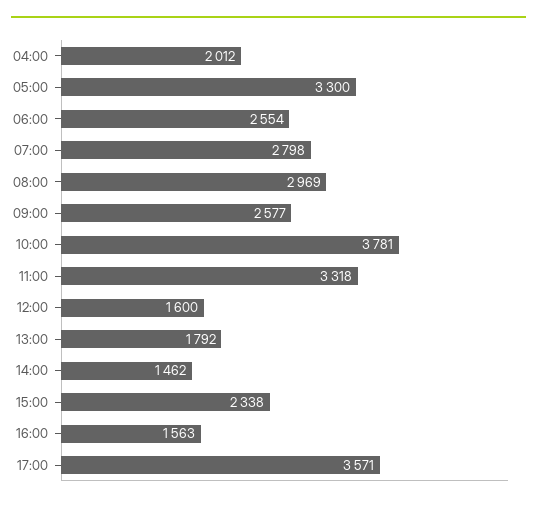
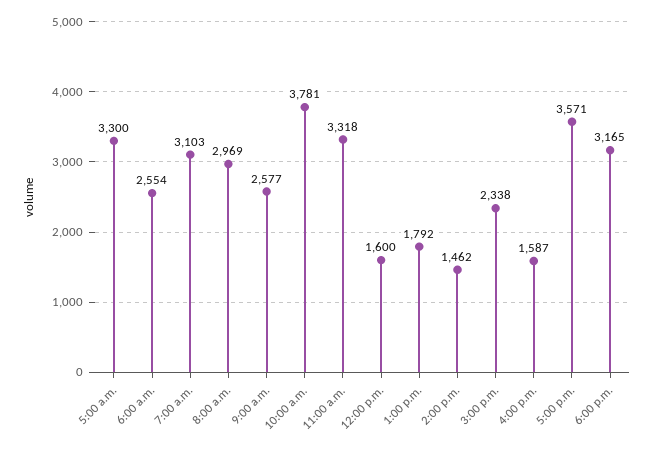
04:00: 2012 -> none
07:00: 2798 -> 3103
16:00: 1563 -> 1587
6:00 p.m.: none -> 3165

